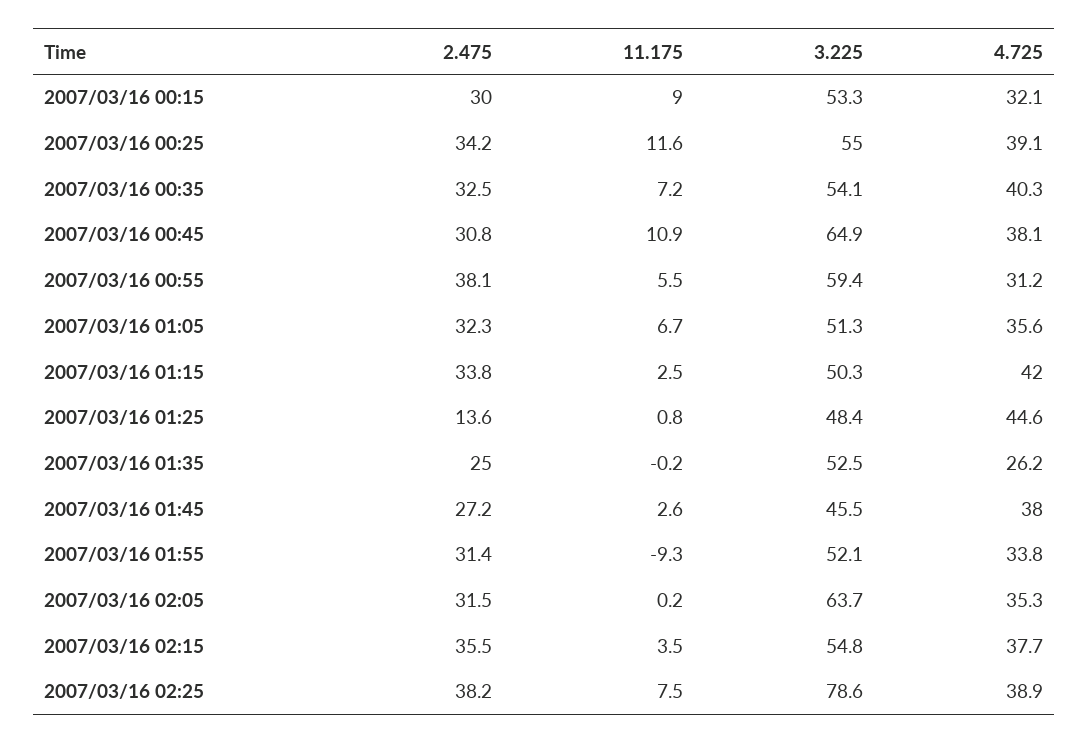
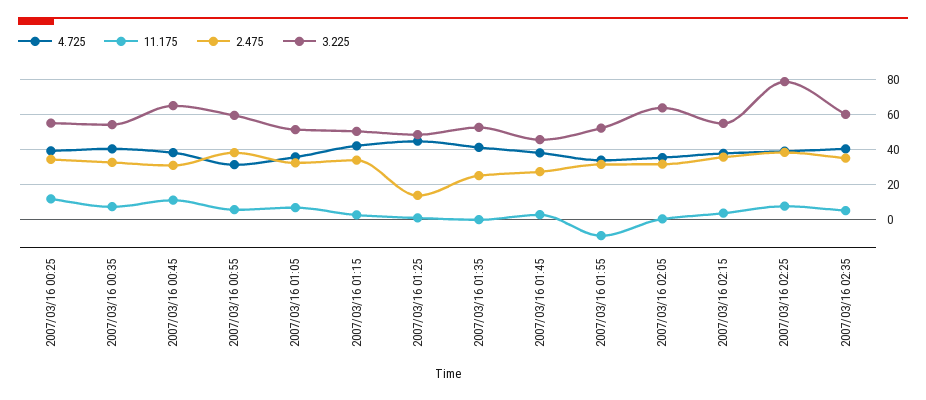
2.475, 2007/03/16 00:15: 30 -> none
11.175, 2007/03/16 00:15: 9 -> none
3.225, 2007/03/16 00:15: 53.3 -> none
4.725, 2007/03/16 00:15: 32.1 -> none
4.725, 2007/03/16 01:35: 26.2 -> 40
4.725, 2007/03/16 02:35: none -> 40
11.175, 2007/03/16 02:35: none -> 5
2.475, 2007/03/16 02:35: none -> 35
3.225, 2007/03/16 02:35: none -> 60

